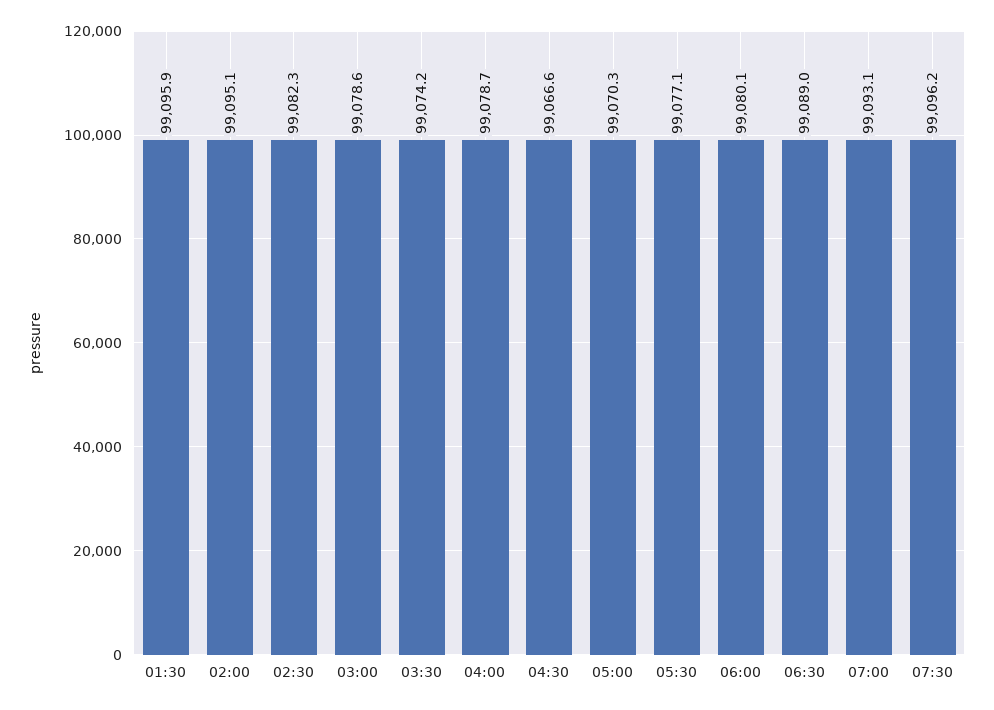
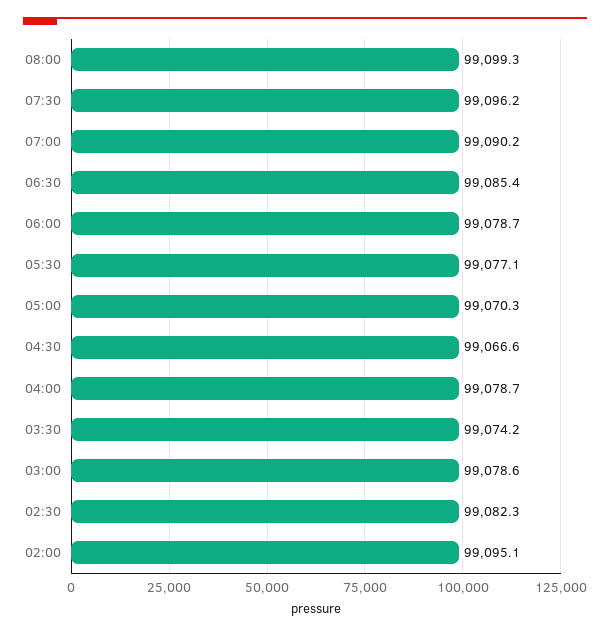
01:30: 99095.9 -> none
06:00: 99080.1 -> 99078.7
06:30: 99089 -> 99085.4
07:00: 99093.1 -> 99090.2
08:00: none -> 99099.3

